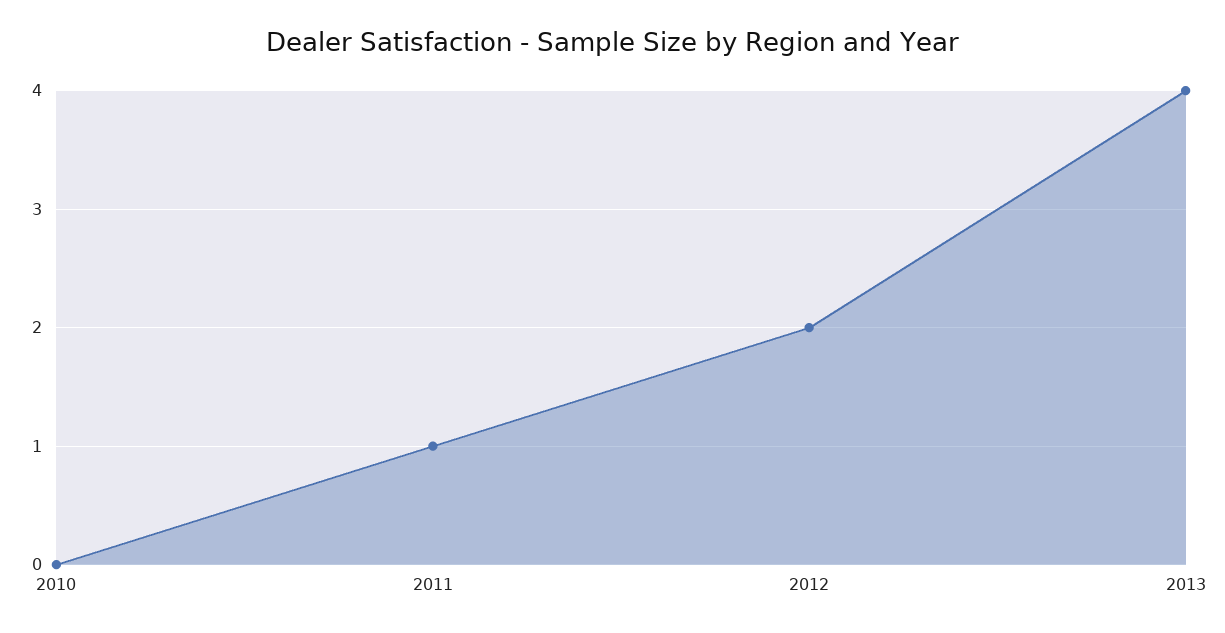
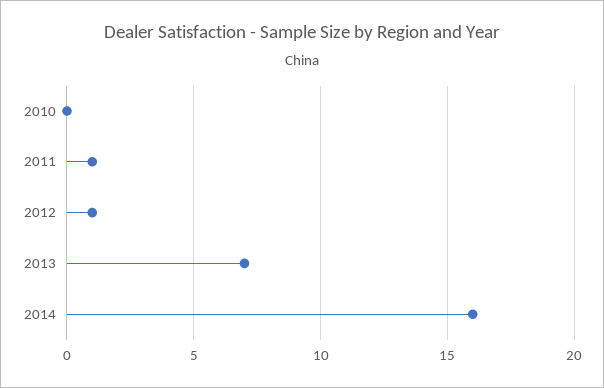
2012: 2 -> 1
2013: 4 -> 7
2014: none -> 16

